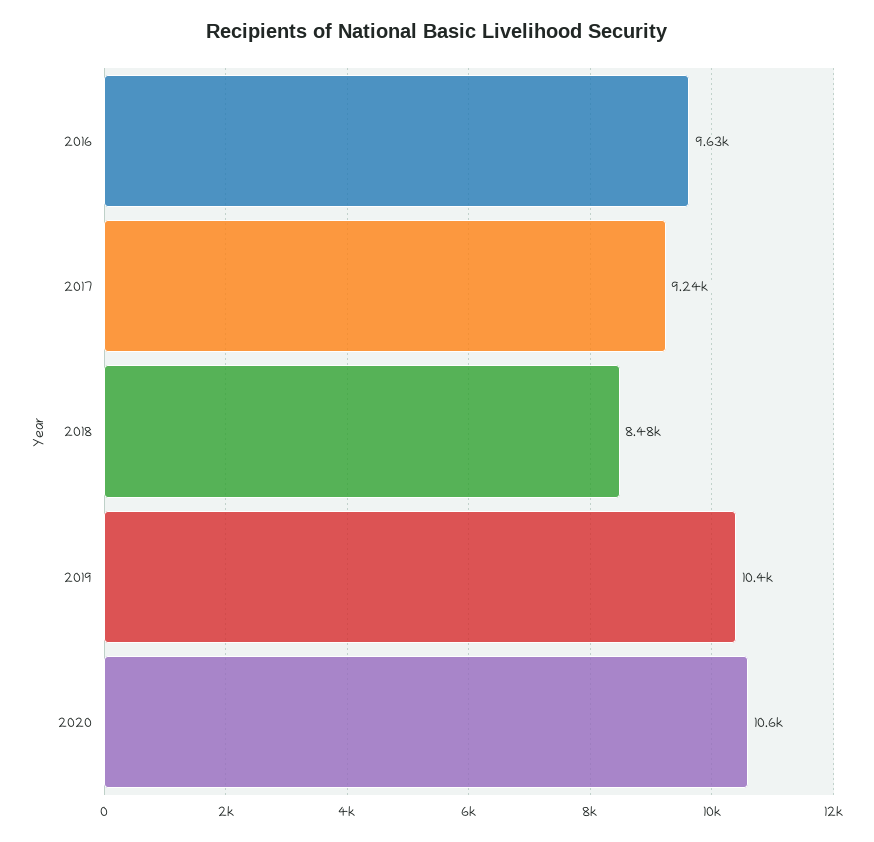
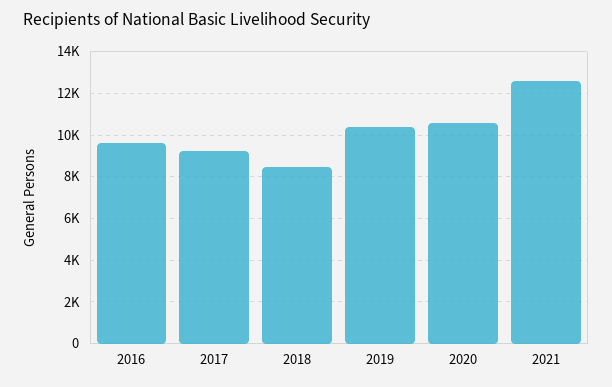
2021: none -> 12500

